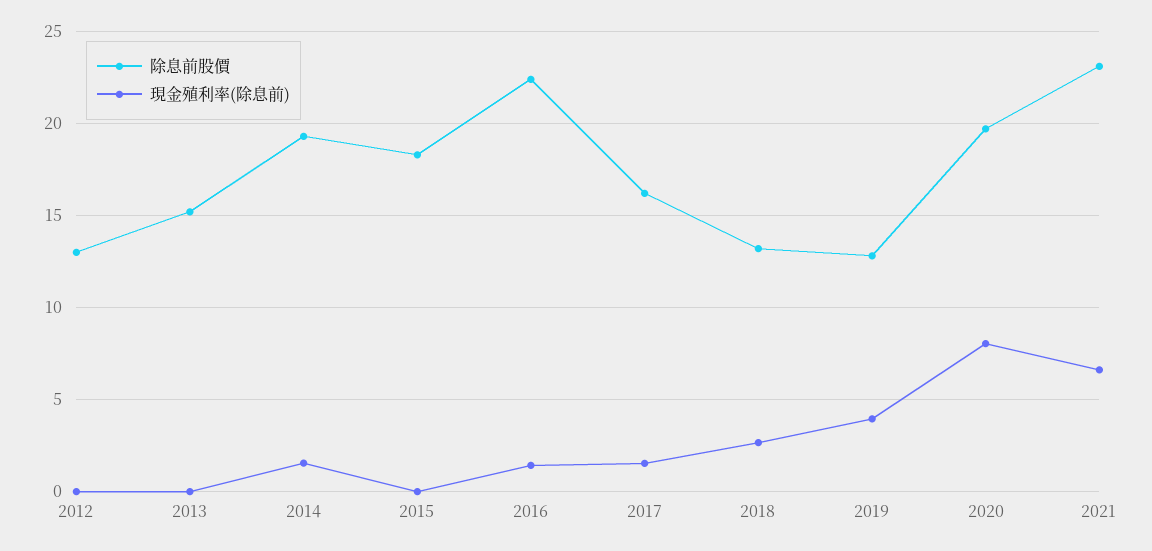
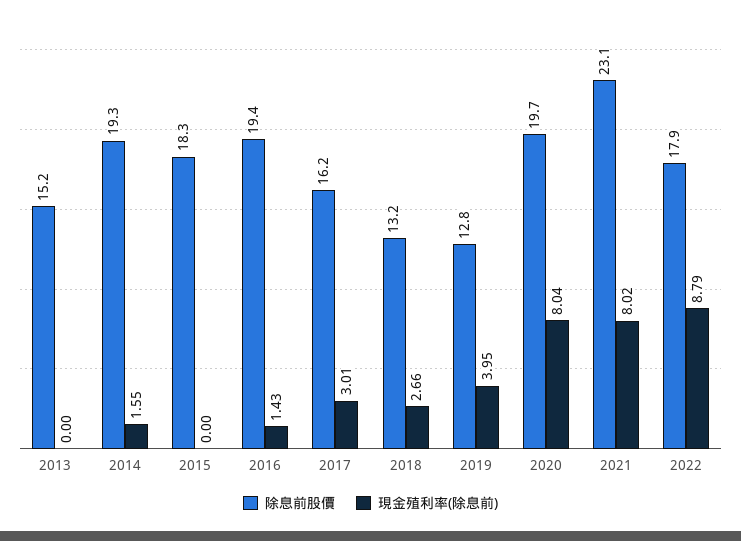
除息前股價, 2012: 13 -> none
現金殖利率(除息前), 2012: 0 -> none
除息前股價, 2016: 22.5 -> 19.4
現金殖利率(除息前), 2017: 1.5 -> 3.01
現金殖利率(除息前), 2021: 6.5 -> 8.02
除息前股價, 2022: none -> 17.9
現金殖利率(除息前), 2022: none -> 8.79

